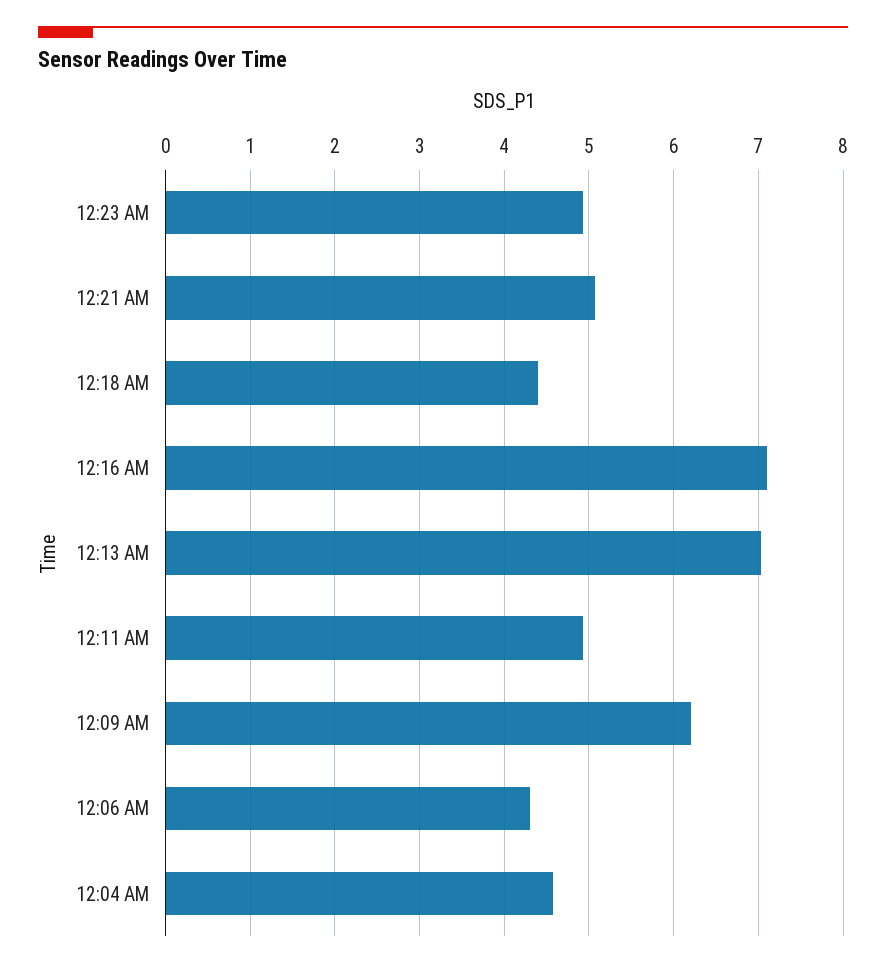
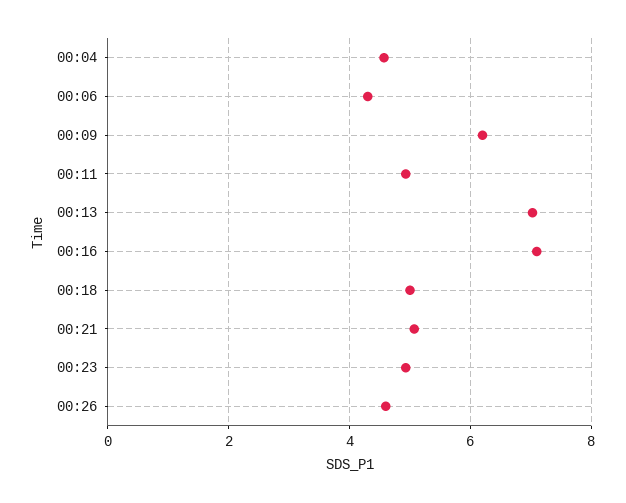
12:18 AM: 4.4 -> 5
00:26: none -> 4.6

